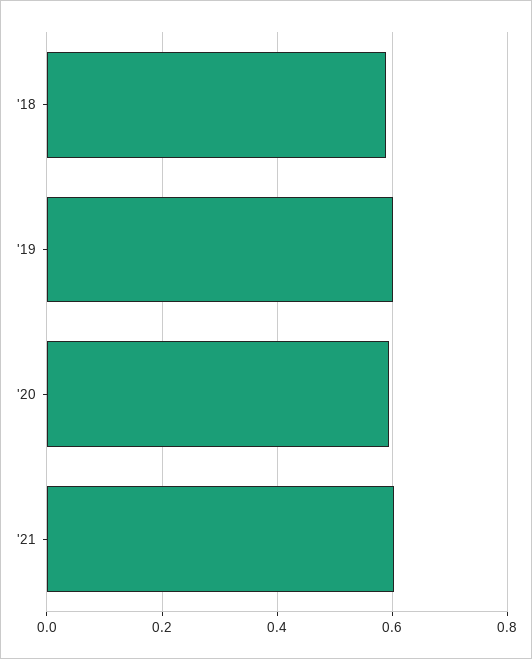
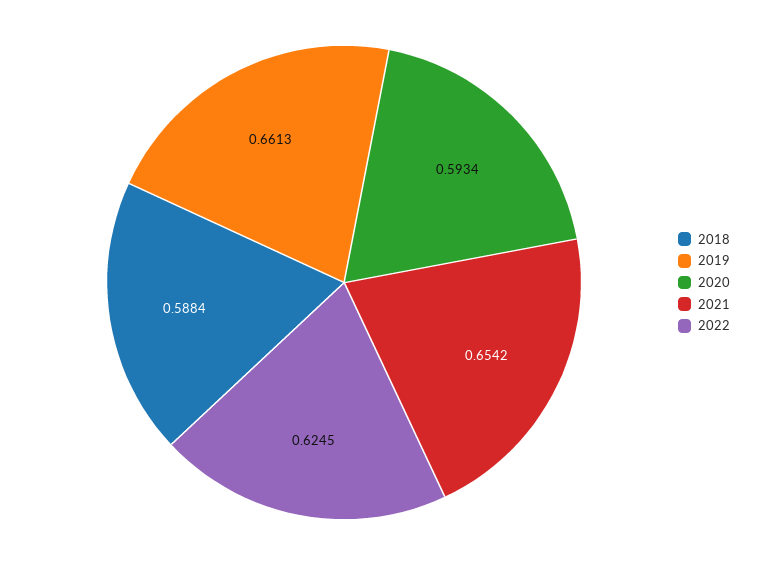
'19: 0.6 -> 0.6613
'21: 0.6 -> 0.6542
2022: none -> 0.6245

